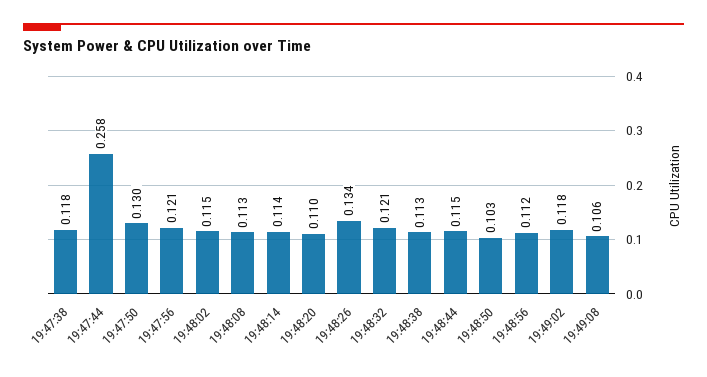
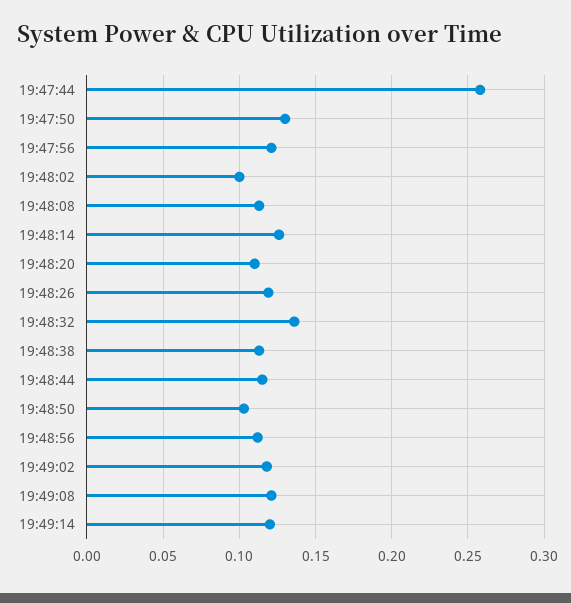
19:47:38: 0.118 -> none
19:48:02: 0.115 -> 0.1
19:48:14: 0.114 -> 0.125
19:48:26: 0.134 -> 0.12
19:48:32: 0.121 -> 0.135
19:49:08: 0.106 -> 0.12
19:49:14: none -> 0.12

